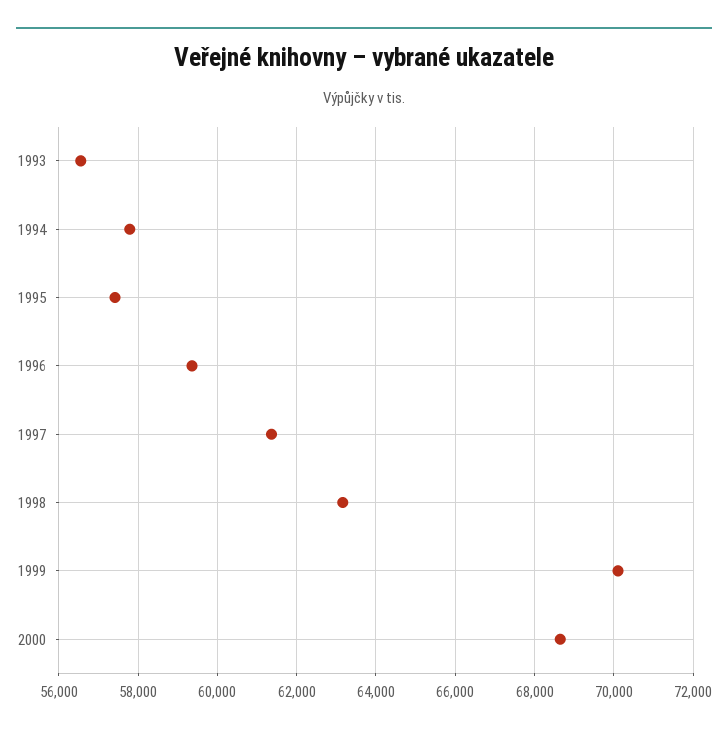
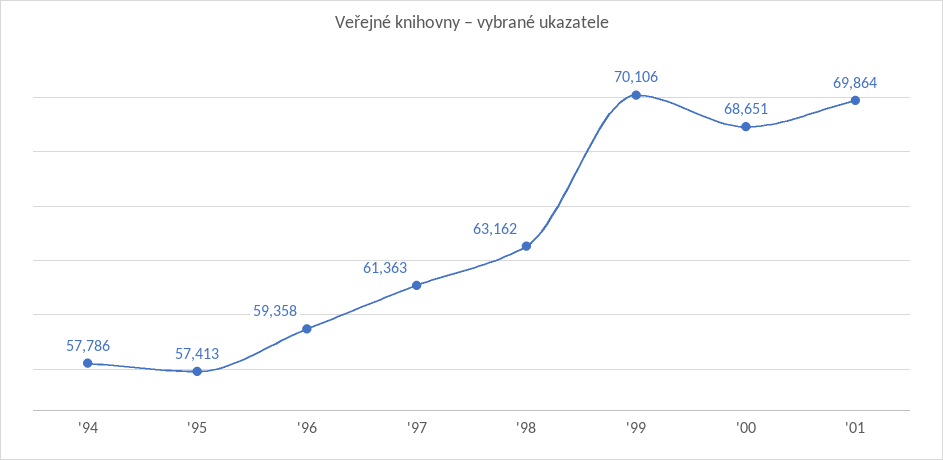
1993: 56600 -> none
'01: none -> 69864

